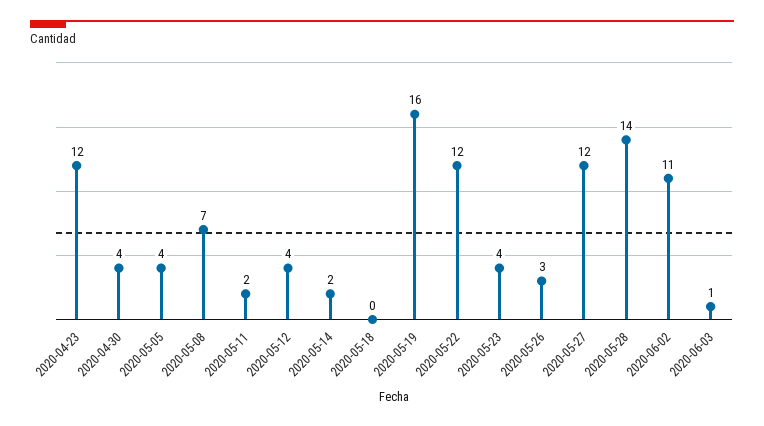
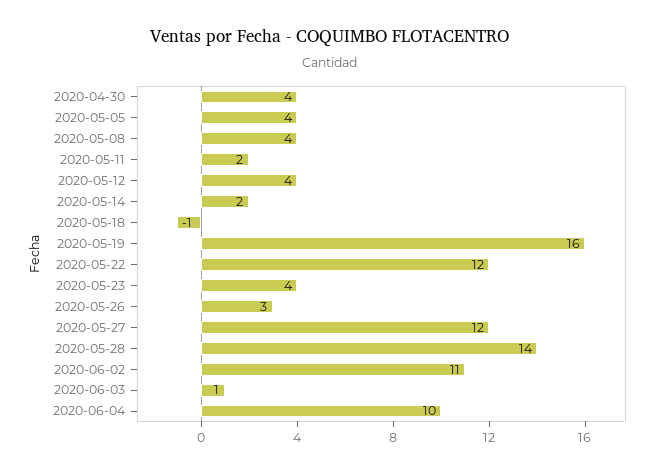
2020-04-23: 12 -> none
2020-05-08: 7 -> 4
2020-05-18: 0 -> -1
2020-06-04: none -> 10

